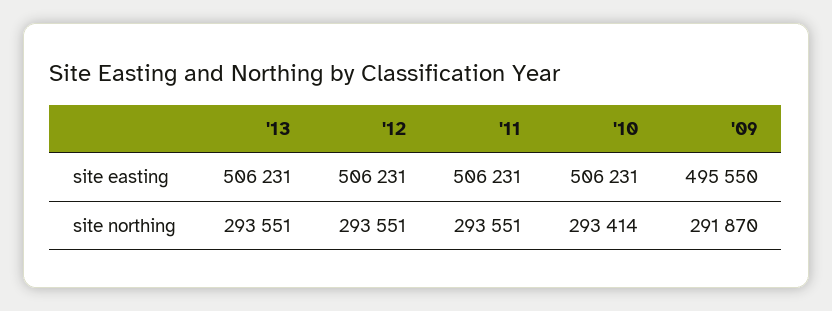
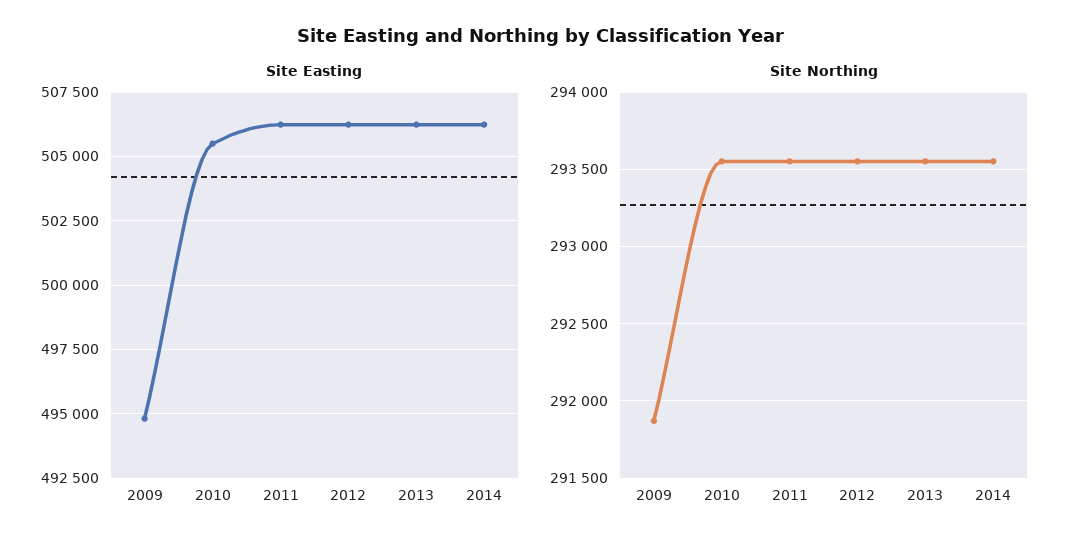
site easting, '10: 506231 -> 505500
site easting, '09: 495550 -> 494750
site northing, '10: 293414 -> 293550
site easting, 2014: none -> 506250
site northing, 2014: none -> 293550

